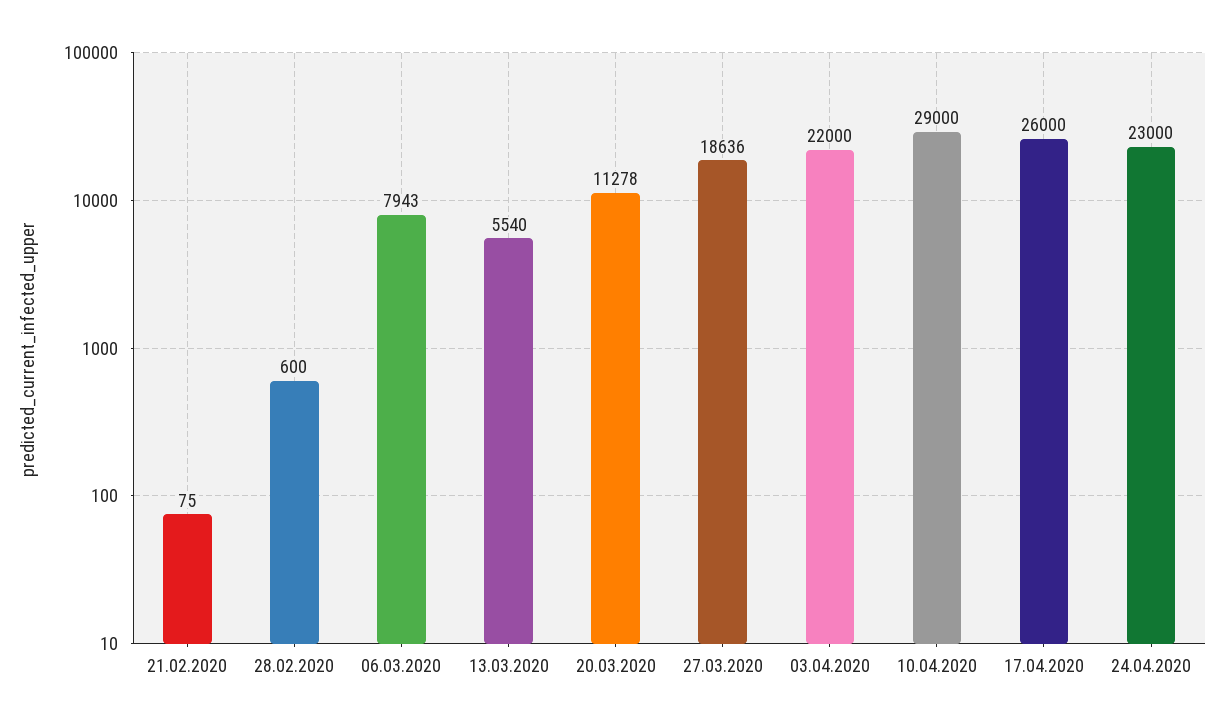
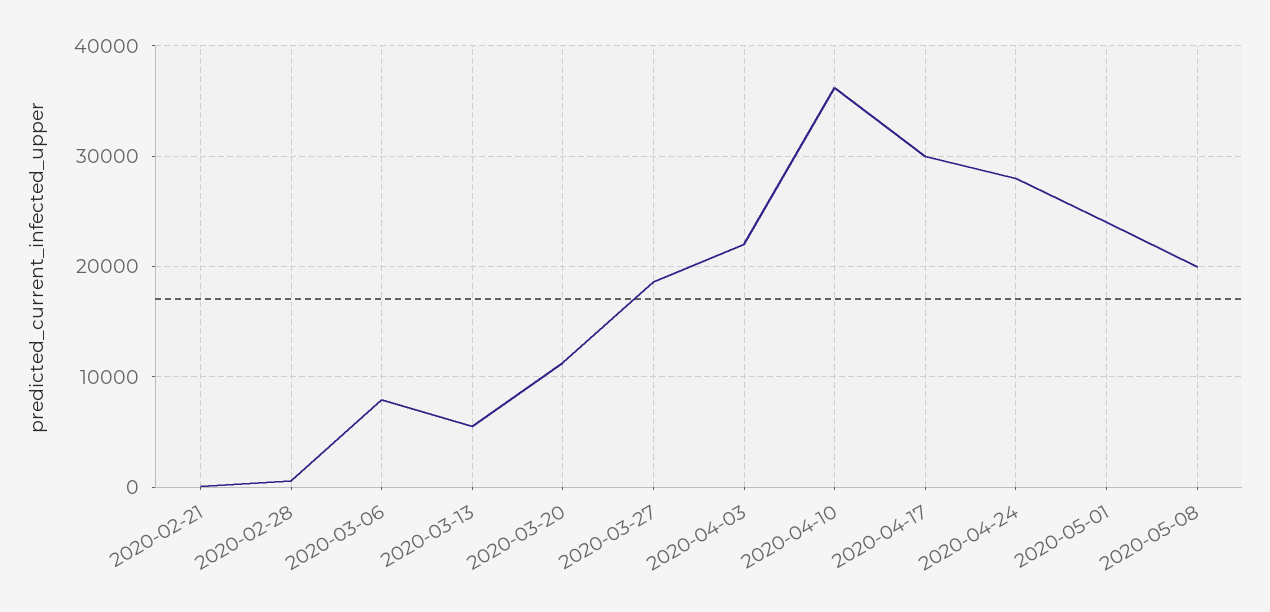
10.04.2020: 29000 -> 36000
17.04.2020: 26000 -> 30000
24.04.2020: 23000 -> 28000
2020-05-01: none -> 24000
2020-05-08: none -> 20000

